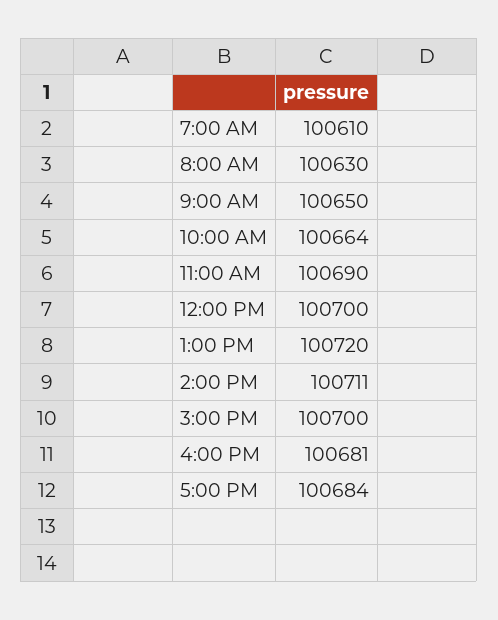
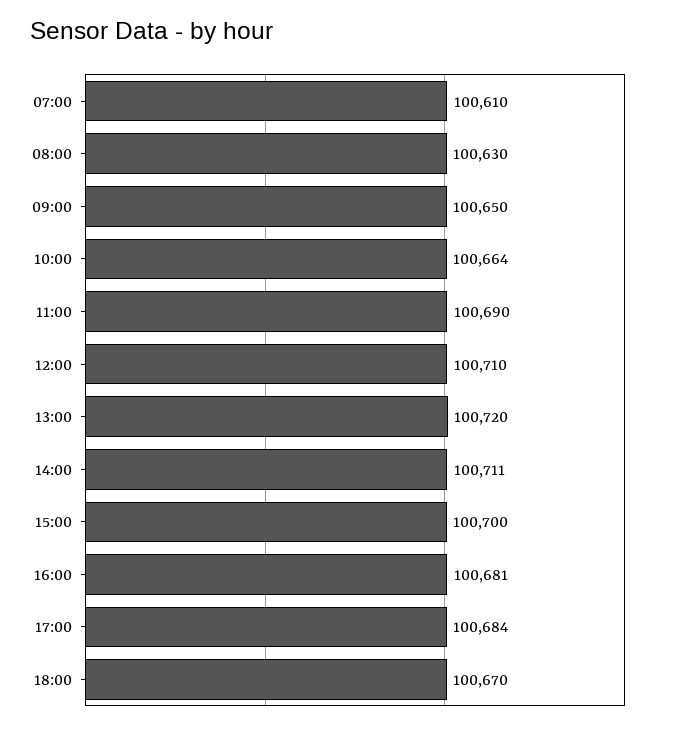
12:00 PM: 100700 -> 100710
18:00: none -> 100670

